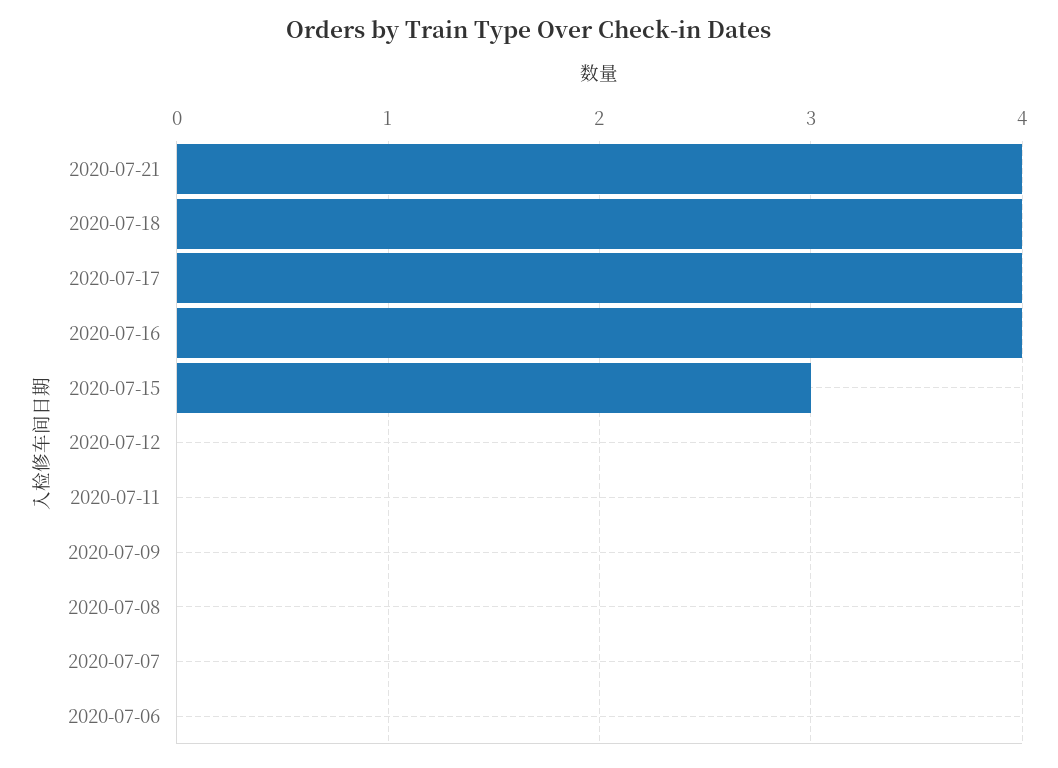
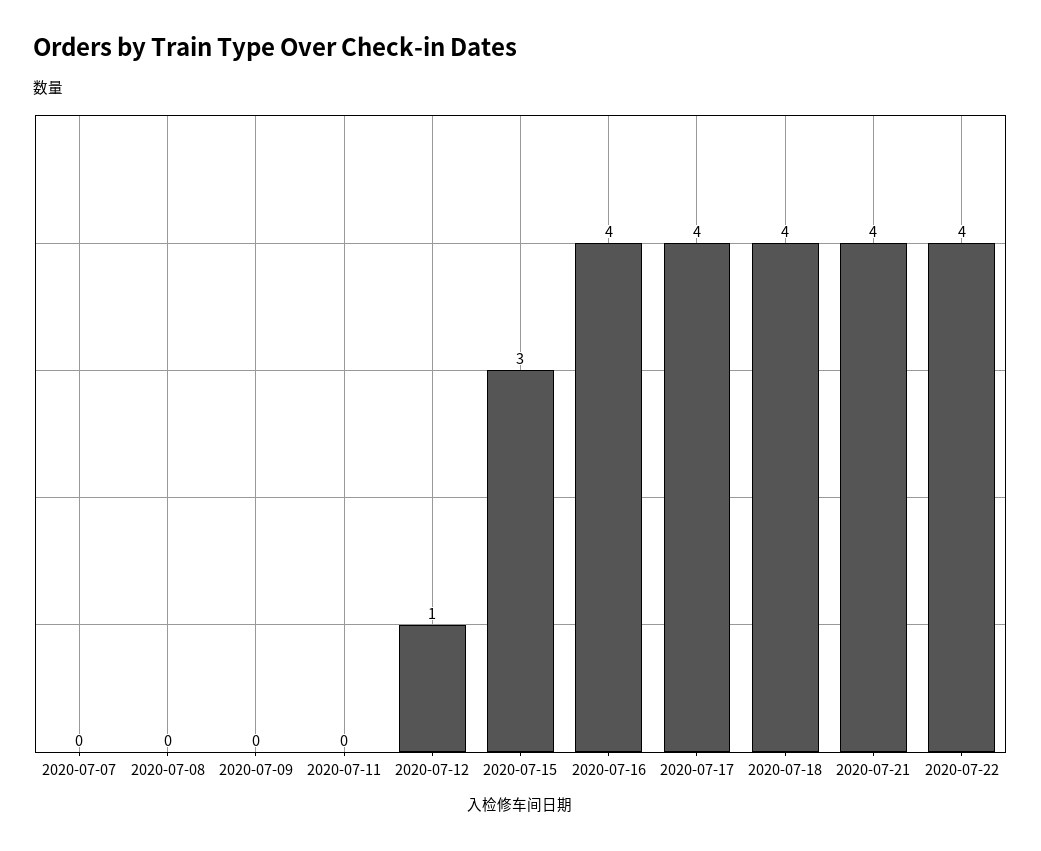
2020-07-12: 0 -> 1
2020-07-06: 0 -> none
2020-07-22: none -> 4

